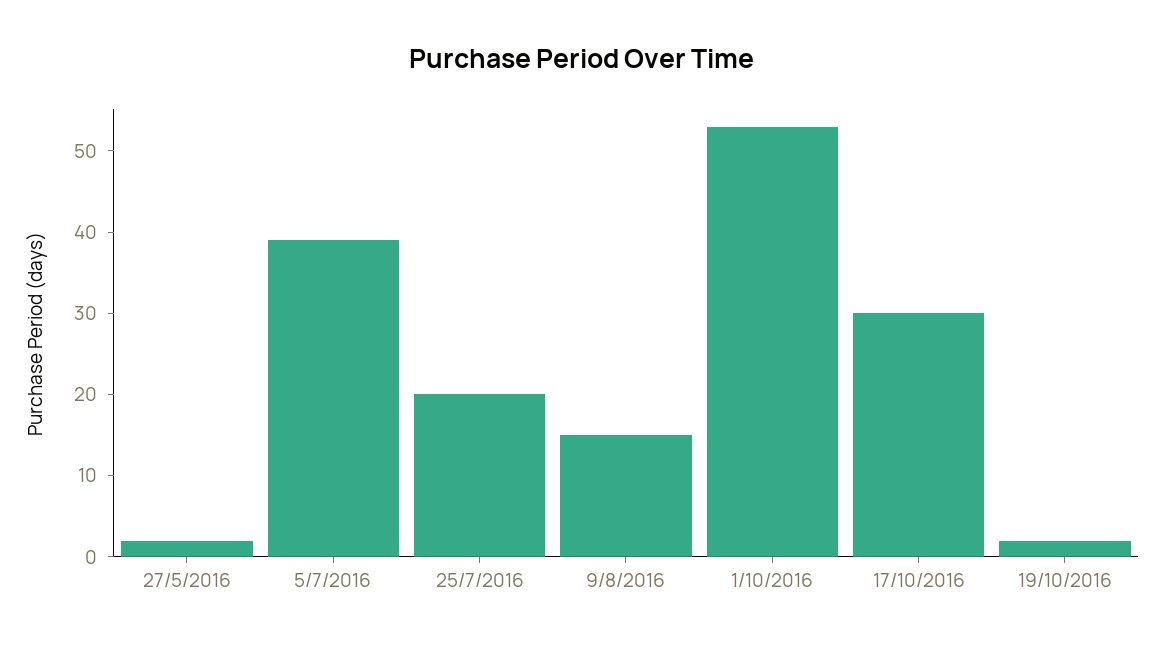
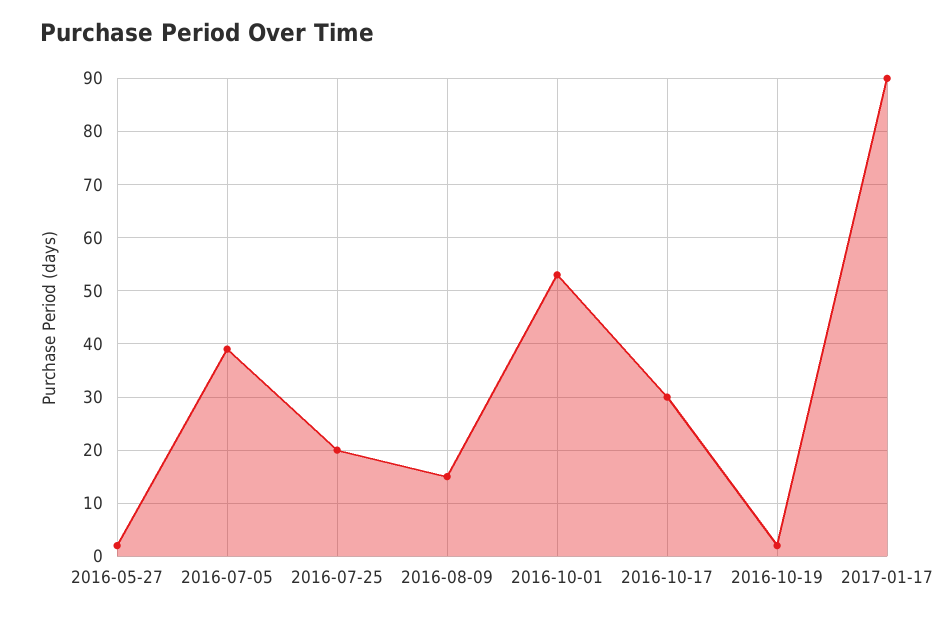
2017-01-17: none -> 90

